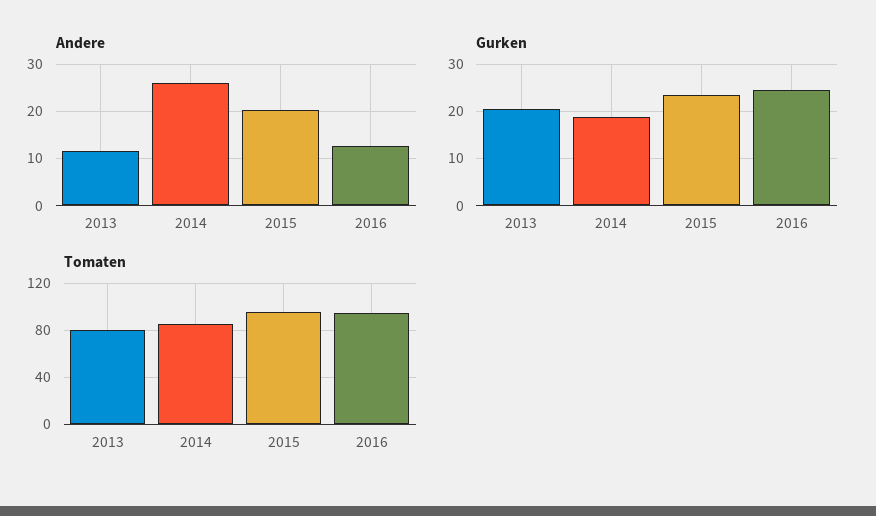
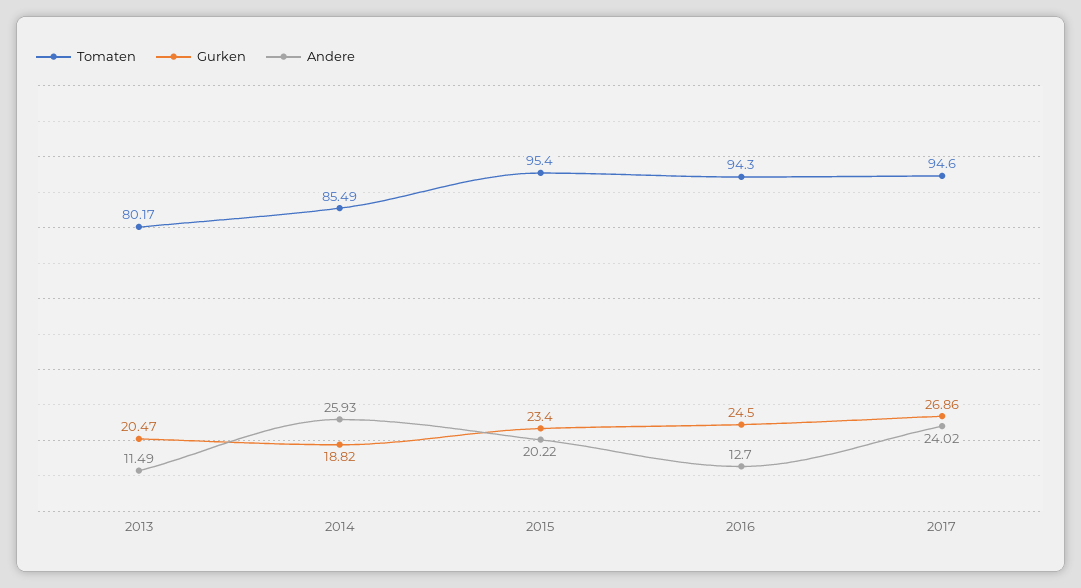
Tomaten, 2017: none -> 94.6
Gurken, 2017: none -> 26.86
Andere, 2017: none -> 24.02

